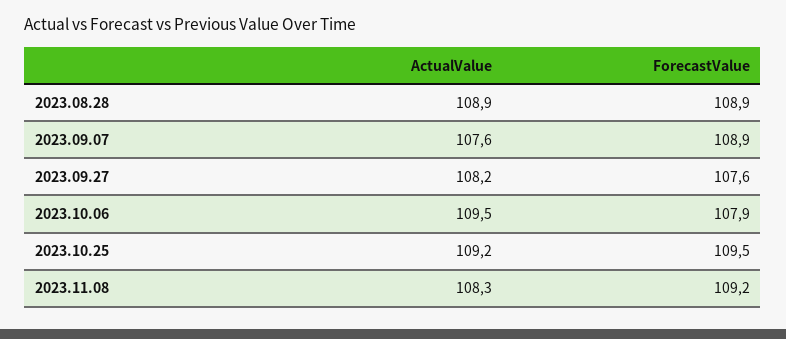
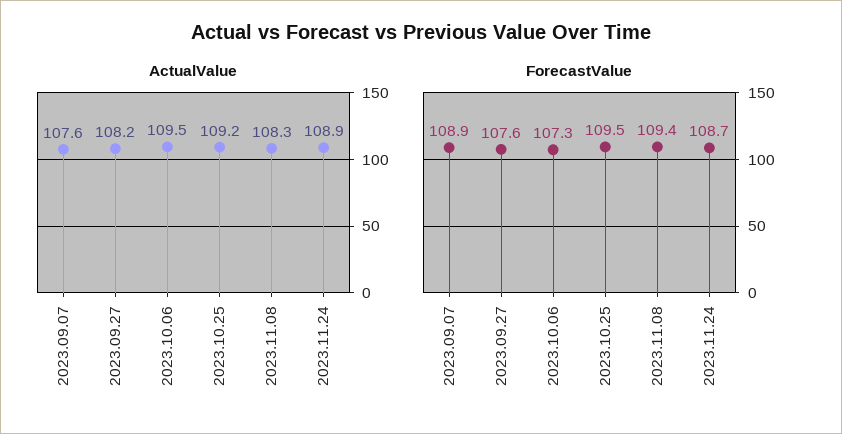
ActualValue, 2023.08.28: 108.9 -> none
ForecastValue, 2023.08.28: 108.9 -> none
ForecastValue, 2023.10.06: 107.9 -> 107.3
ForecastValue, 2023.11.08: 109.2 -> 109.4
ActualValue, 2023.11.24: none -> 108.9
ForecastValue, 2023.11.24: none -> 108.7

